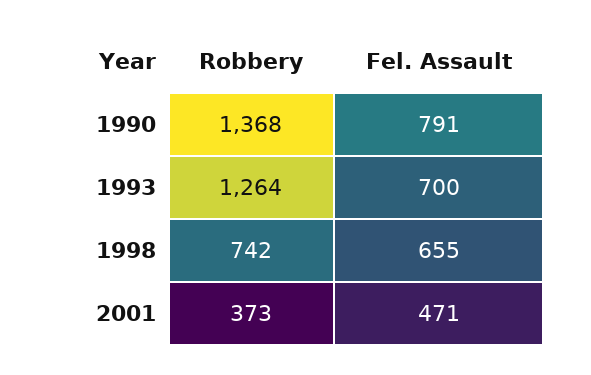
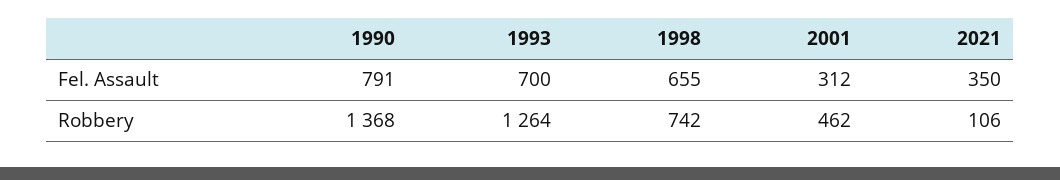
Robbery, 2001: 373 -> 462
Fel. Assault, 2001: 471 -> 312
Fel. Assault, 2021: none -> 350
Robbery, 2021: none -> 106

